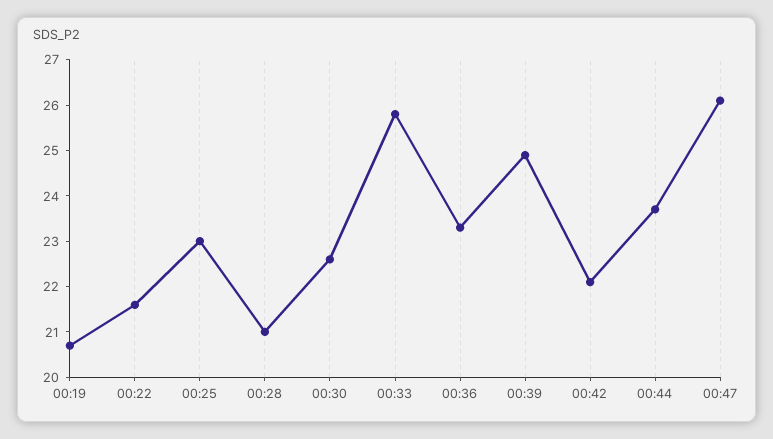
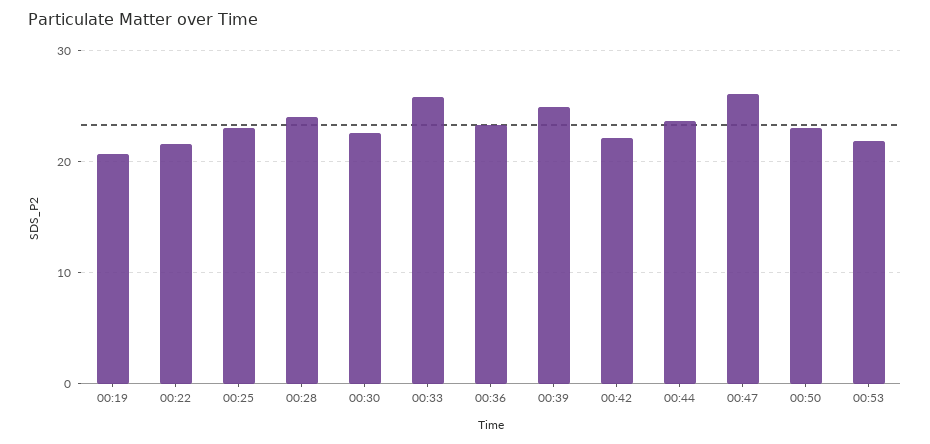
00:28: 21 -> 24
00:50: none -> 23
00:53: none -> 22

